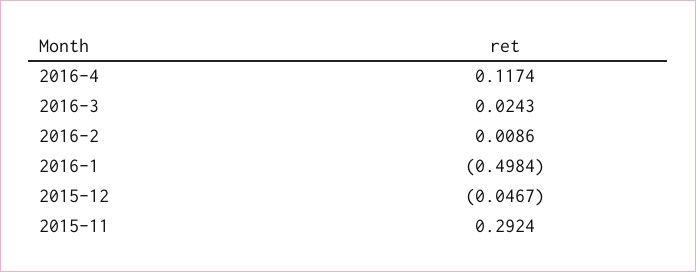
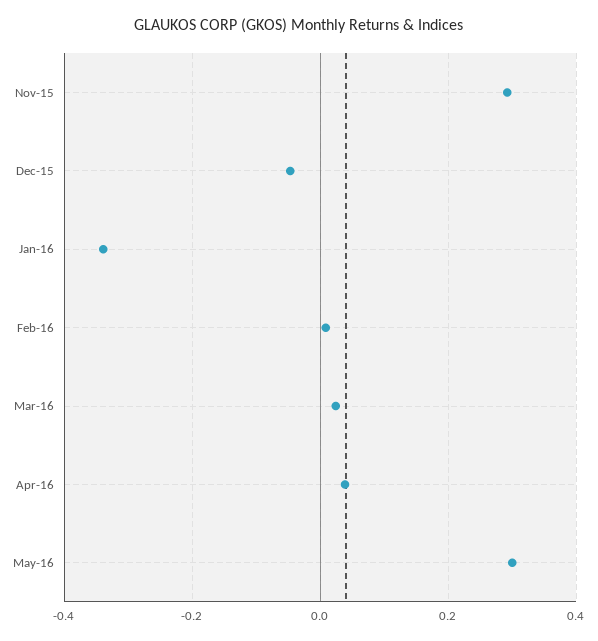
2016-4: 0.1174 -> 0.04
2016-1: -0.4984 -> -0.34
May-16: none -> 0.3

